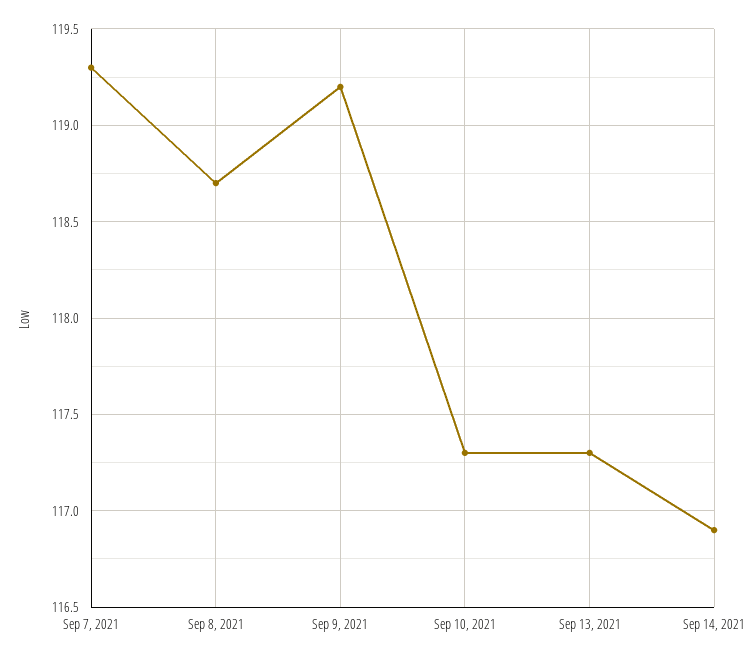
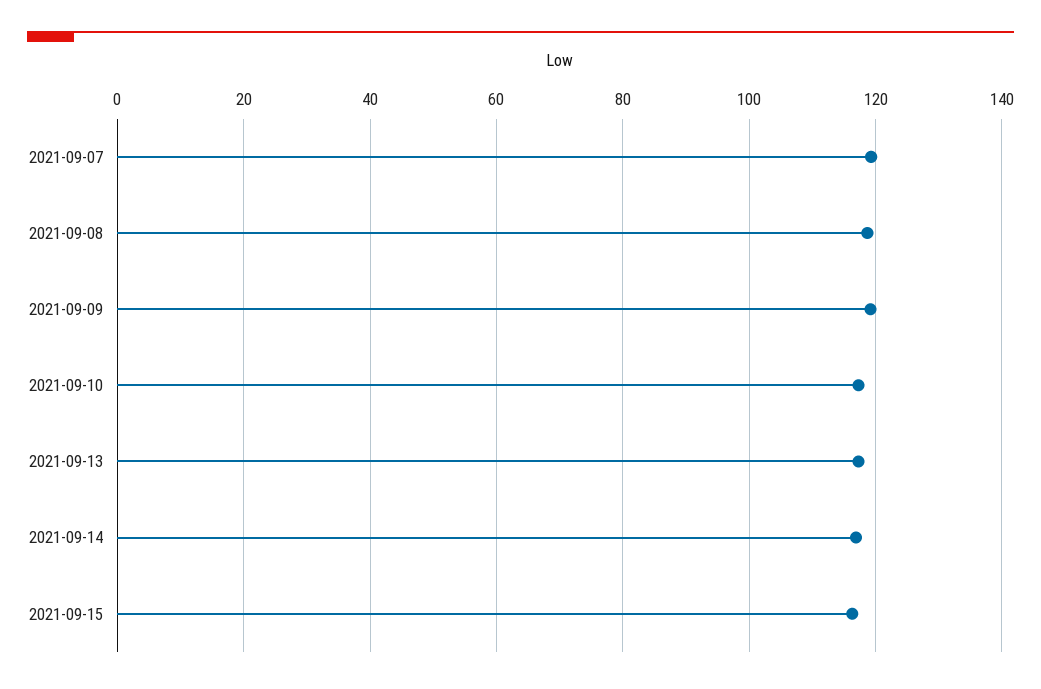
2021-09-15: none -> 116

